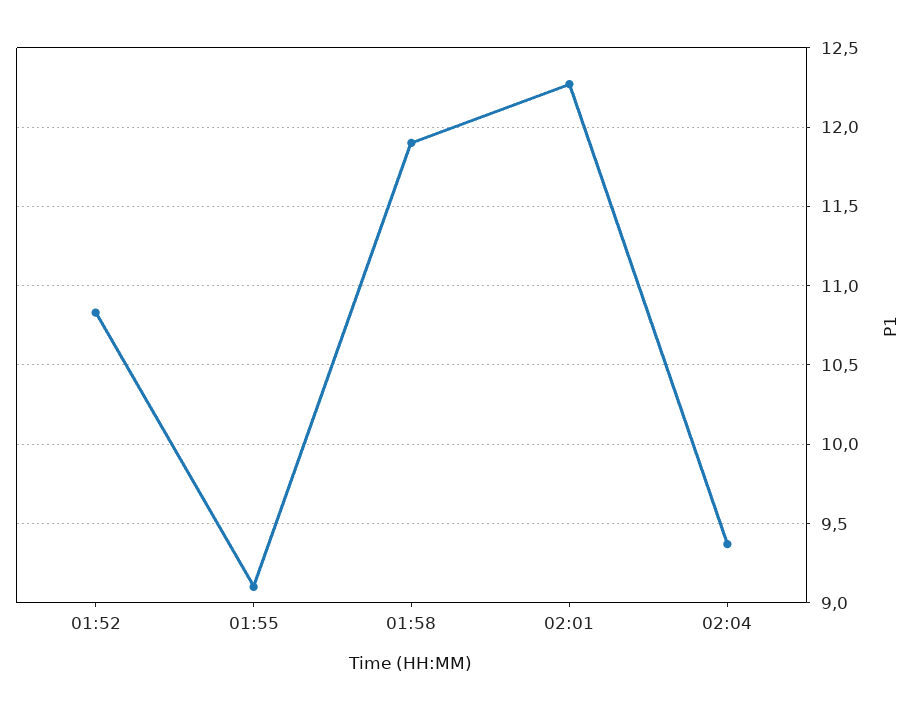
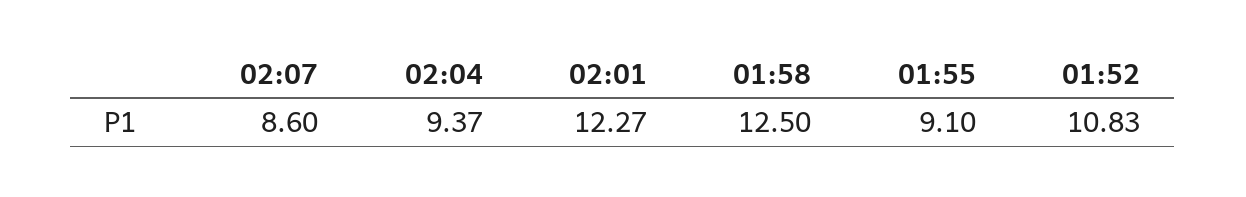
01:58: 11.9 -> 12.5
02:07: none -> 8.6

